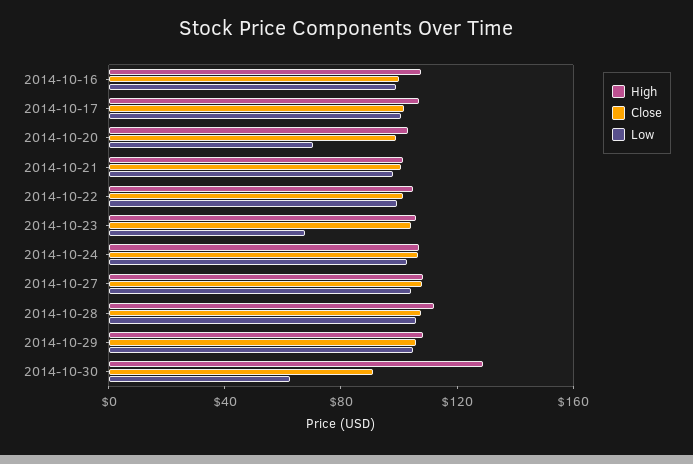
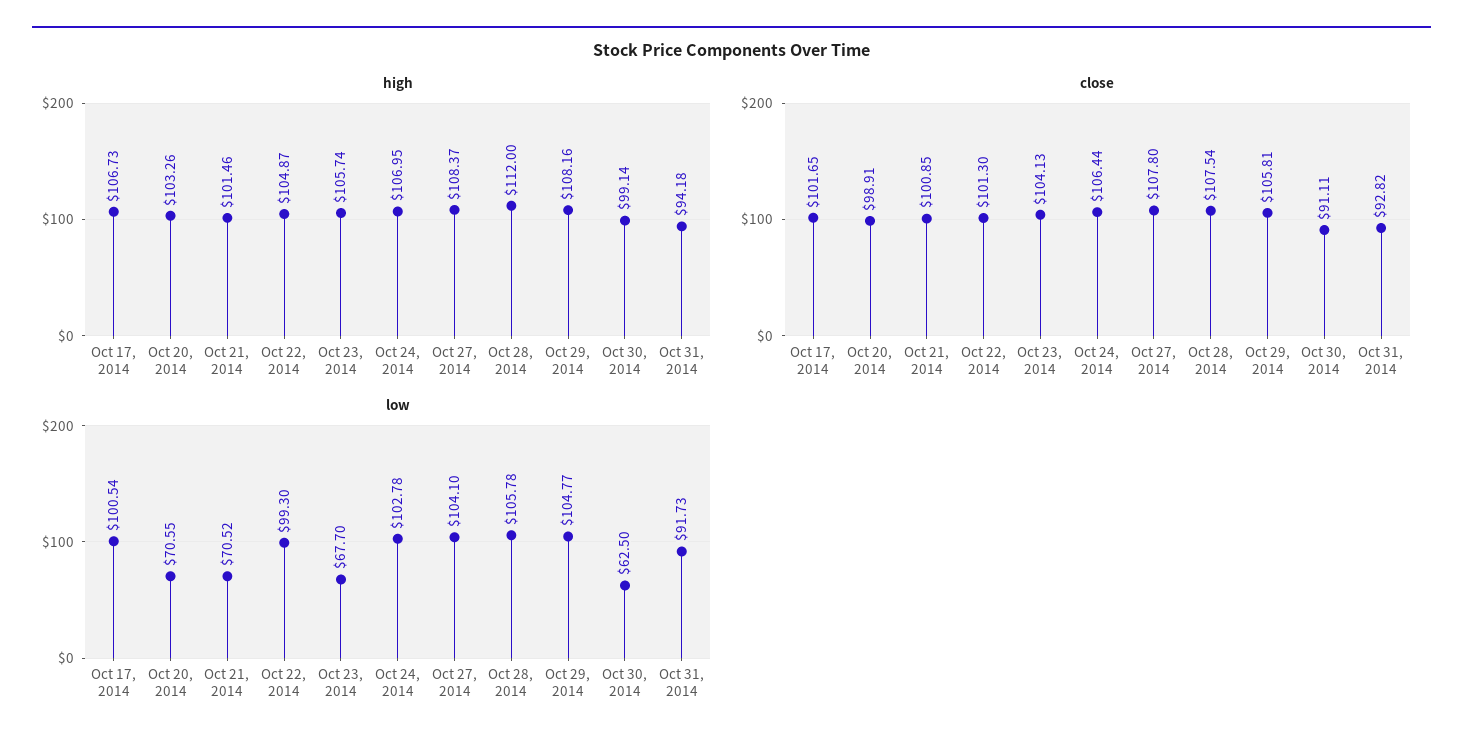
High, 2014-10-16: 110 -> none
Close, 2014-10-16: 100 -> none
Low, 2014-10-16: 100 -> none
Low, 2014-10-21: 100 -> 70.52
High, 2014-10-30: 130 -> 99.14
High, Oct 31, 2014: none -> 94.18
Close, Oct 31, 2014: none -> 92.82
Low, Oct 31, 2014: none -> 91.73

